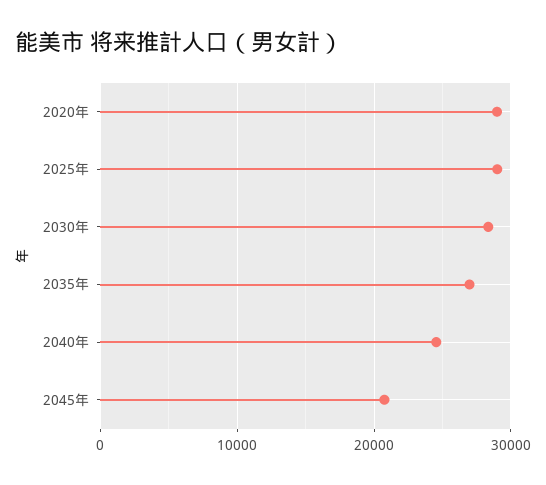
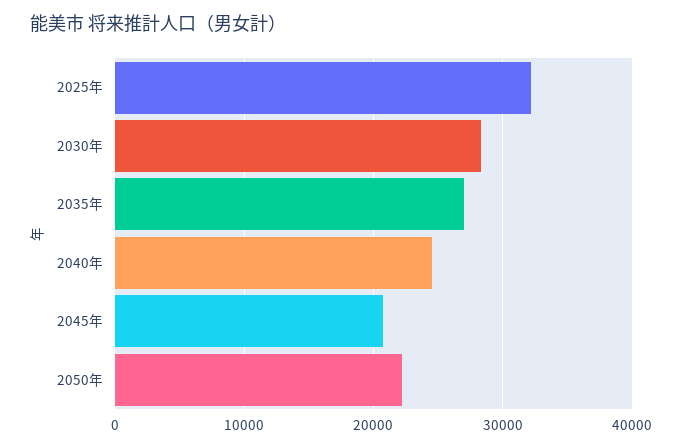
2020年: 29000 -> none
2025年: 29000 -> 32000
2050年: none -> 22000

